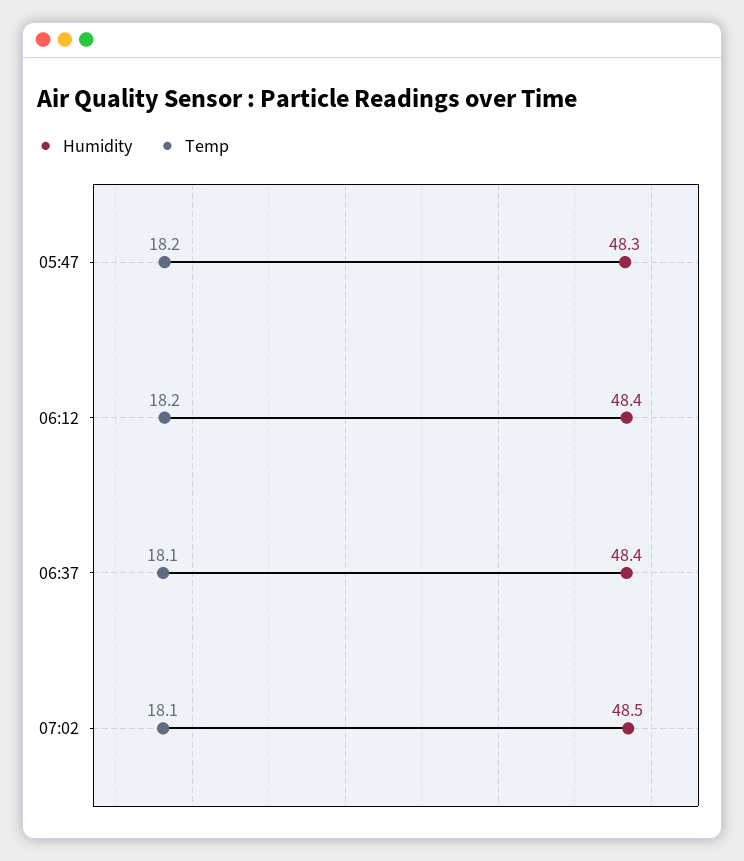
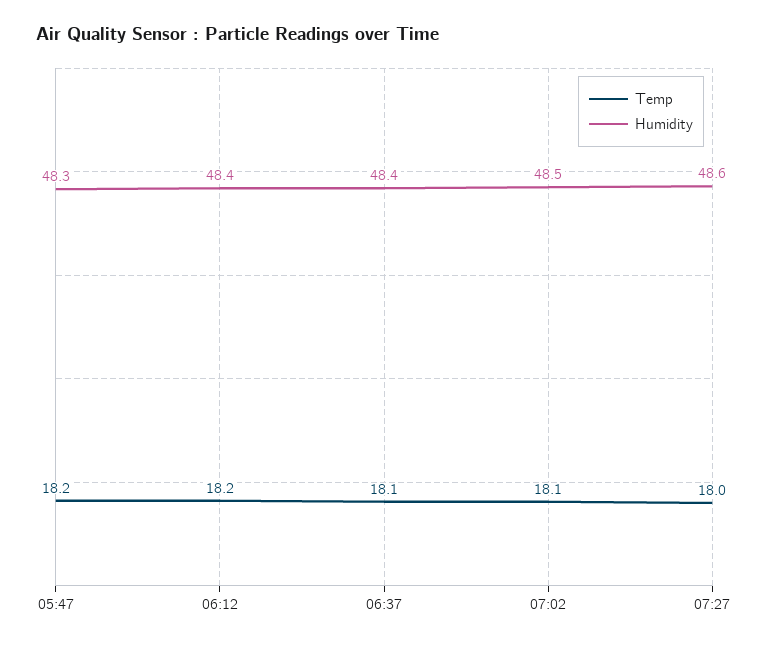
Temp, 07:27: none -> 18
Humidity, 07:27: none -> 48.6

